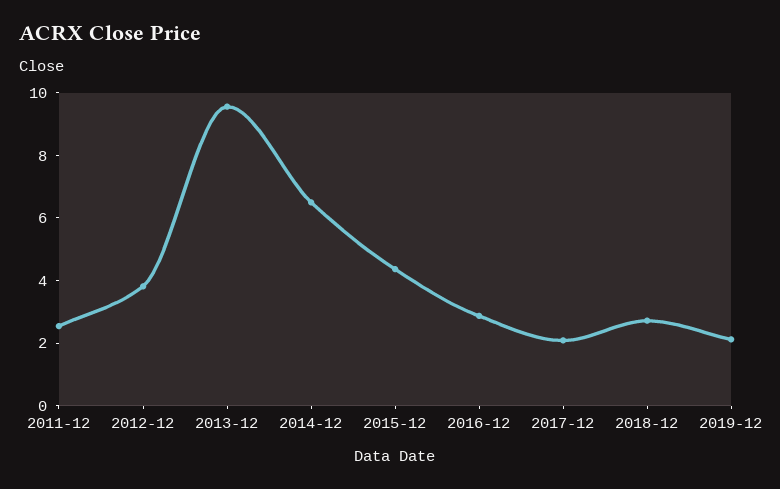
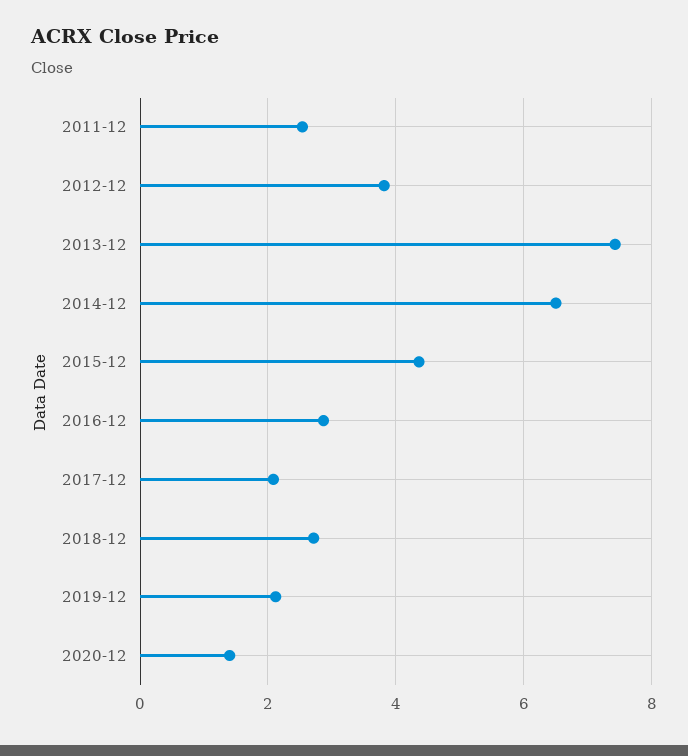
2013-12: 9.5 -> 7.4
2020-12: none -> 1.4

